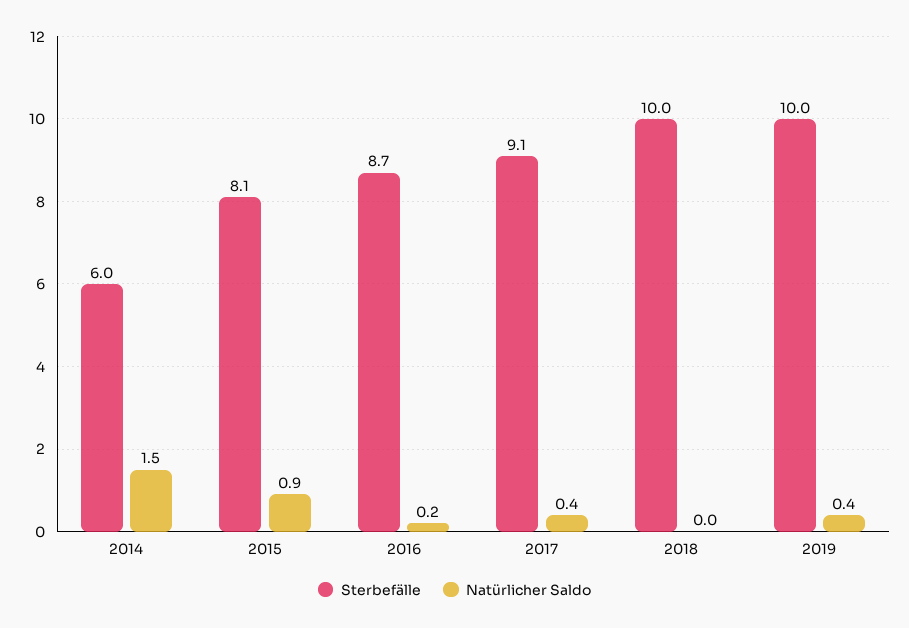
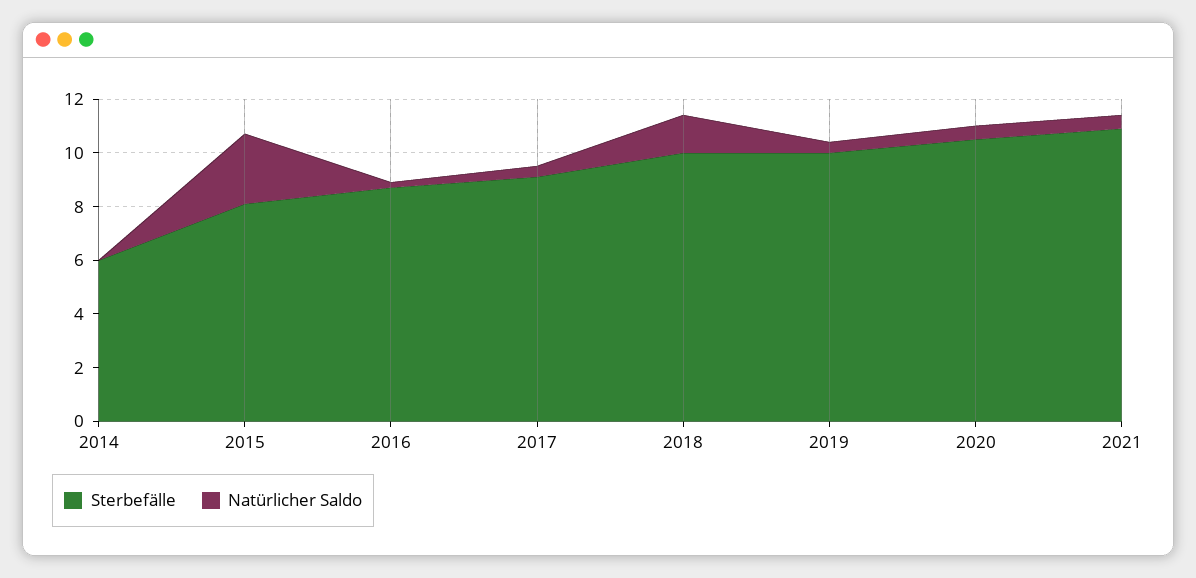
Natürlicher Saldo, 2014: 1.5 -> 0
Natürlicher Saldo, 2015: 0.9 -> 2.5
Natürlicher Saldo, 2018: 0 -> 1.5
Sterbefälle, 2020: none -> 10.5
Natürlicher Saldo, 2020: none -> 0.5
Sterbefälle, 2021: none -> 11
Natürlicher Saldo, 2021: none -> 0.5

